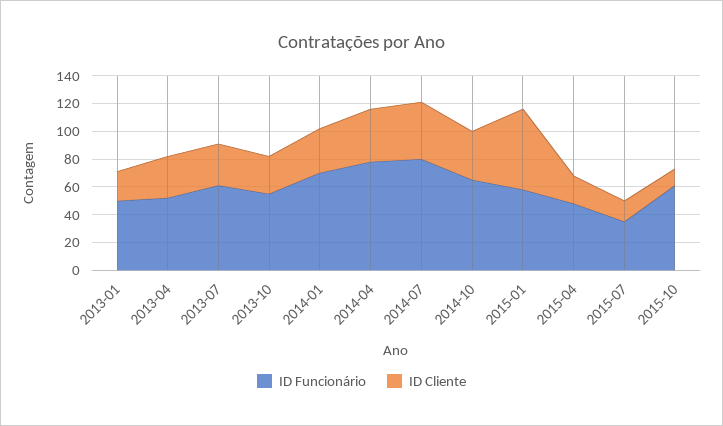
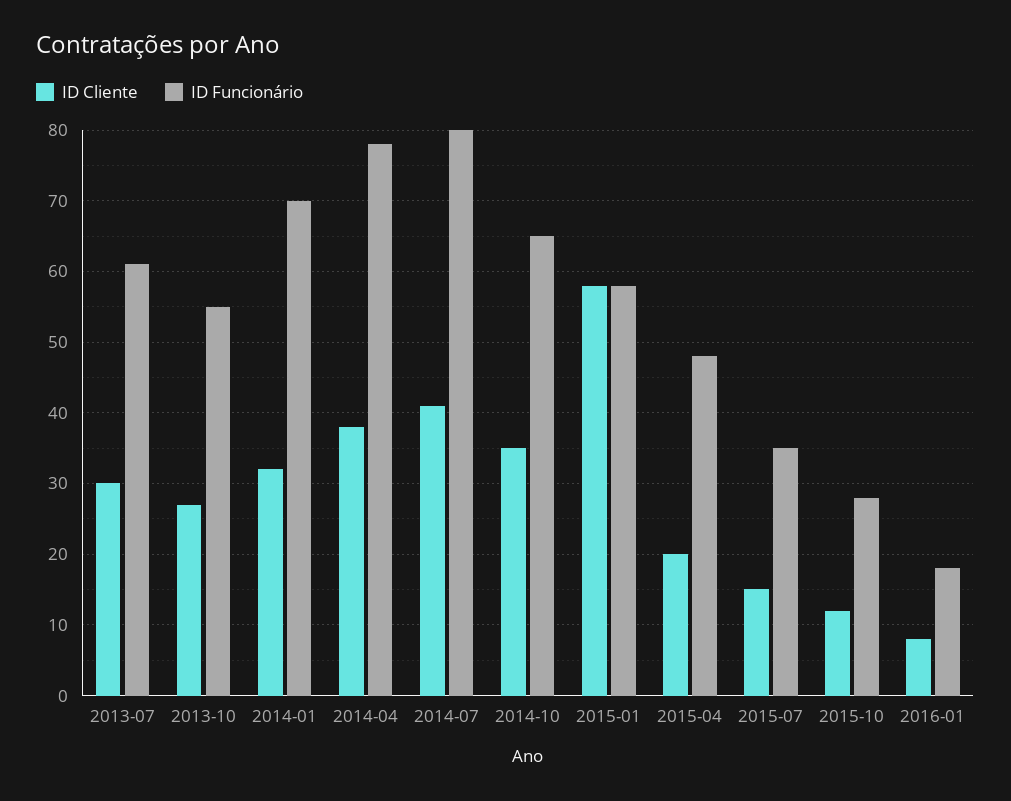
ID Funcionário, 2013-01: 50 -> none
ID Cliente, 2013-01: 20 -> none
ID Funcionário, 2013-04: 50 -> none
ID Cliente, 2013-04: 30 -> none
ID Funcionário, 2015-10: 60 -> 28
ID Cliente, 2016-01: none -> 8
ID Funcionário, 2016-01: none -> 18

